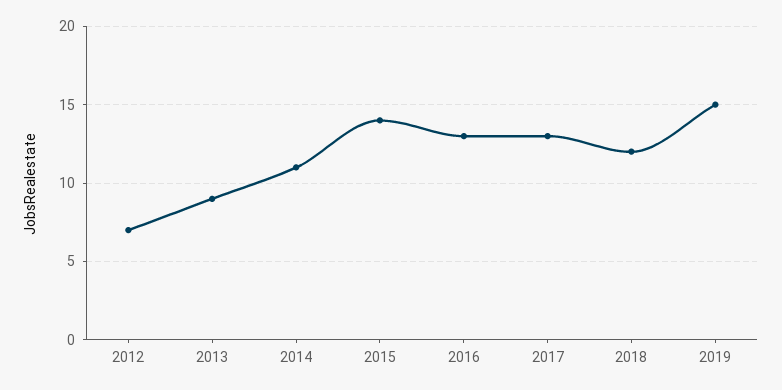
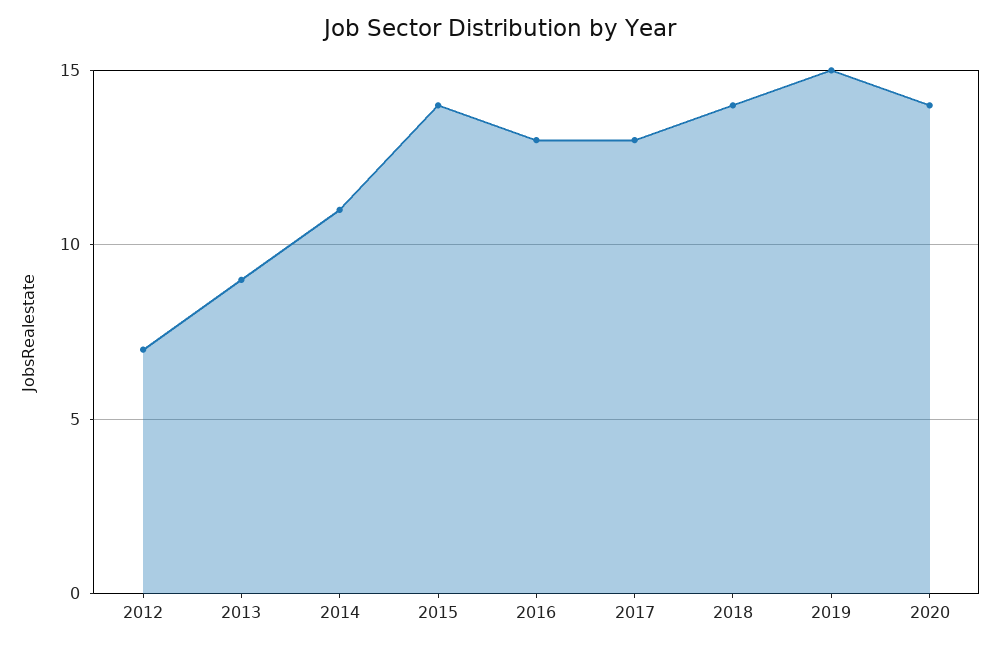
2018: 12 -> 14
2020: none -> 14

